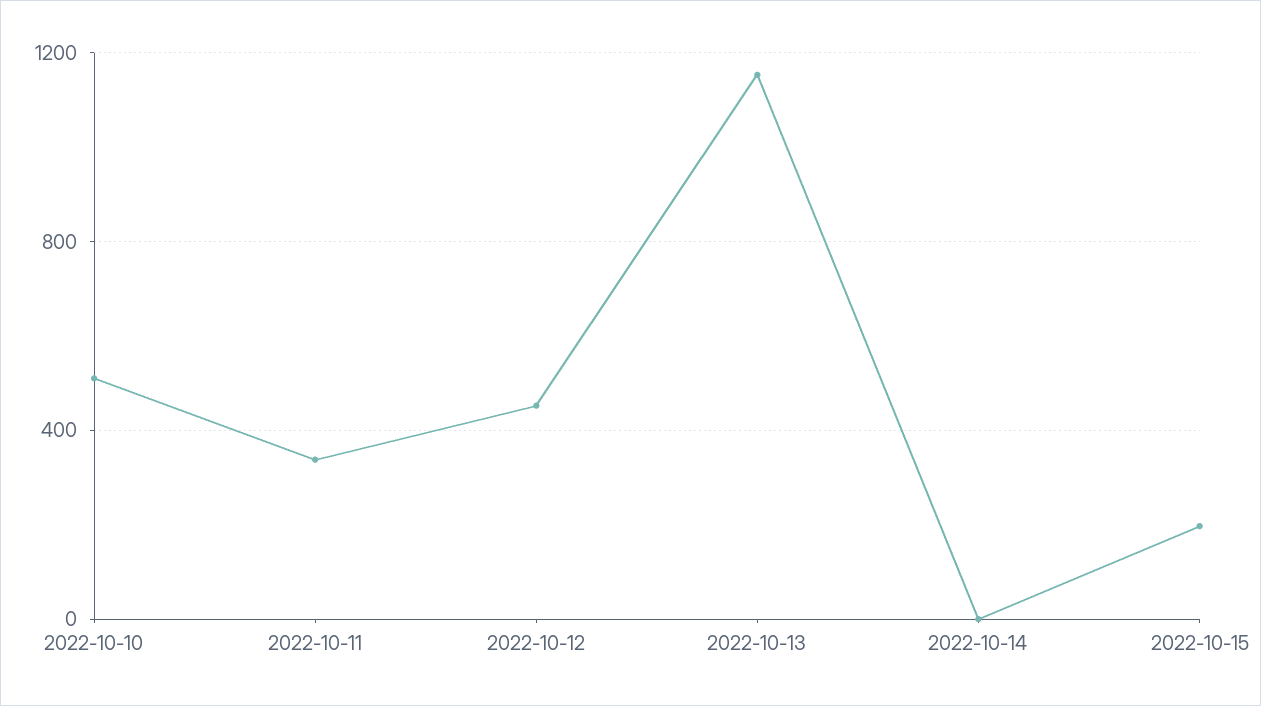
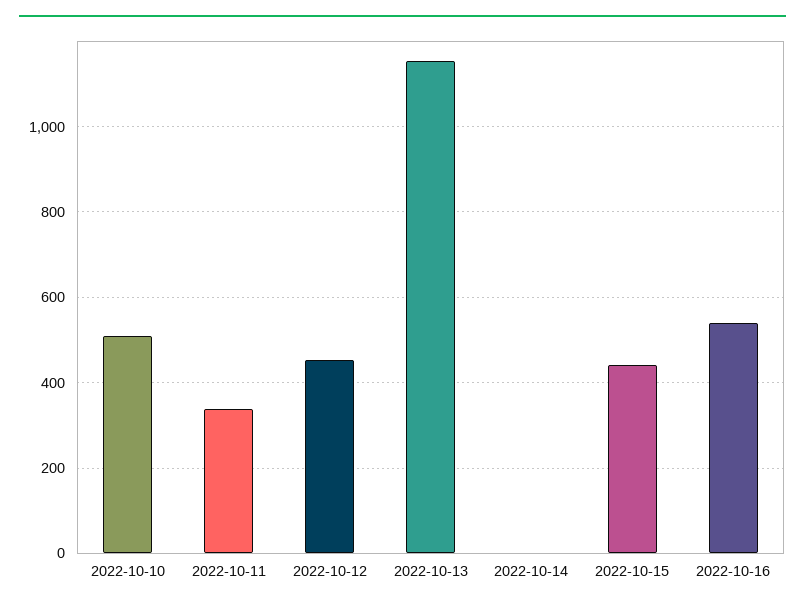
2022-10-15: 200 -> 440
2022-10-16: none -> 540

